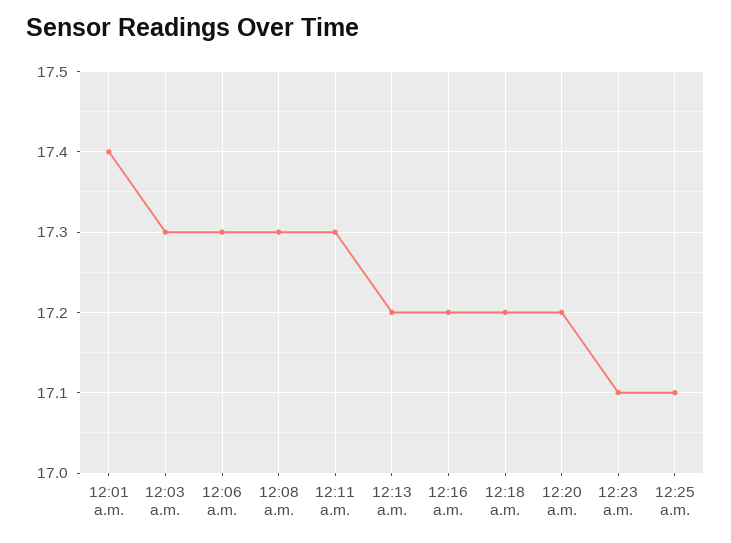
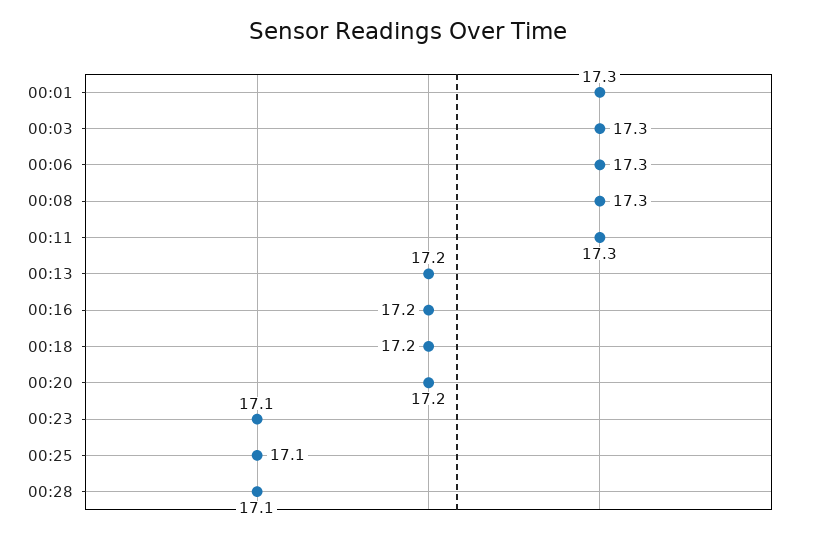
12:01 a.m.: 17.4 -> 17.3
00:28: none -> 17.1

